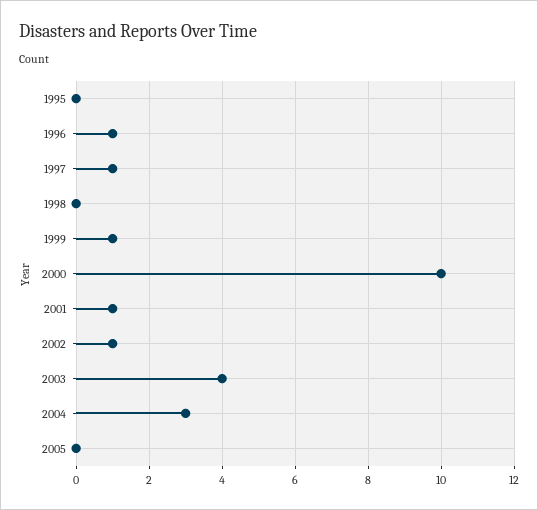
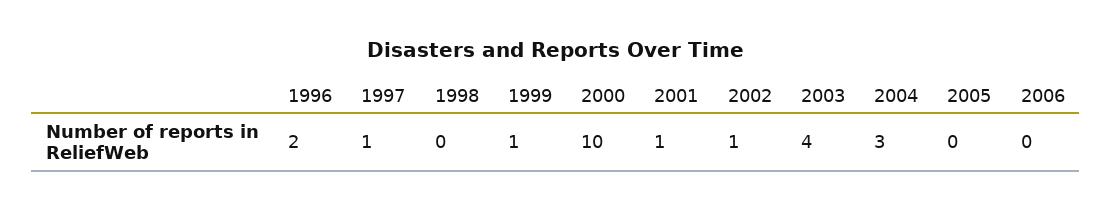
1995: 0 -> none
1996: 1 -> 2
2006: none -> 0

